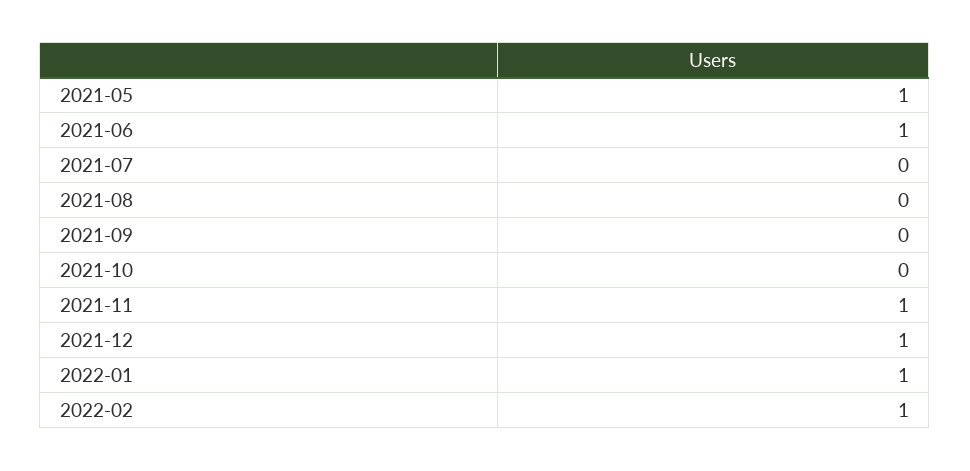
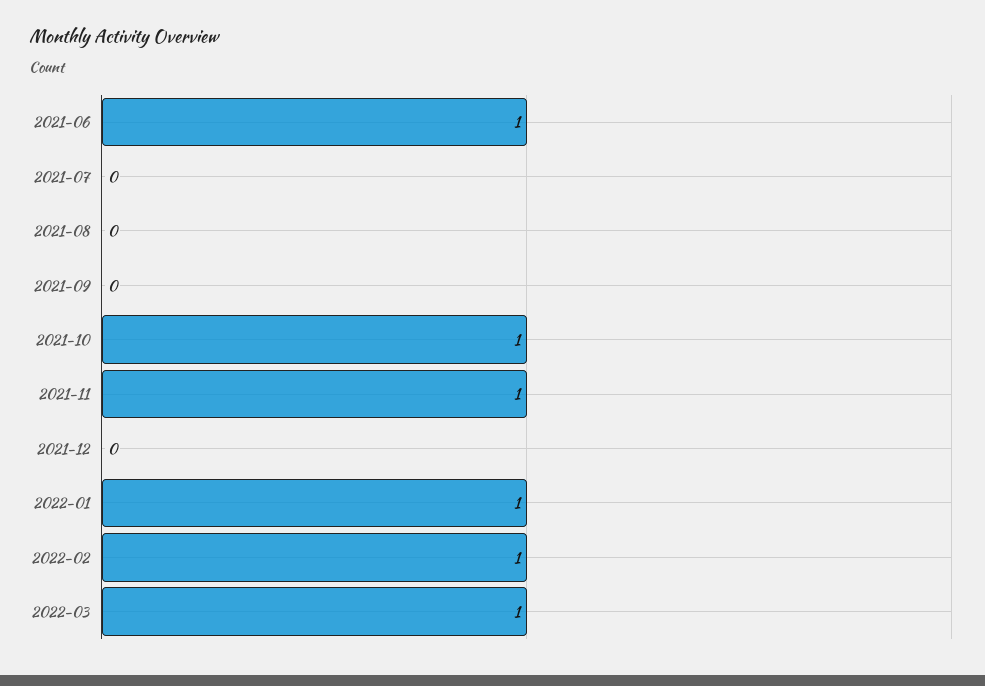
2021-05: 1 -> none
2021-10: 0 -> 1
2021-12: 1 -> 0
2022-03: none -> 1

